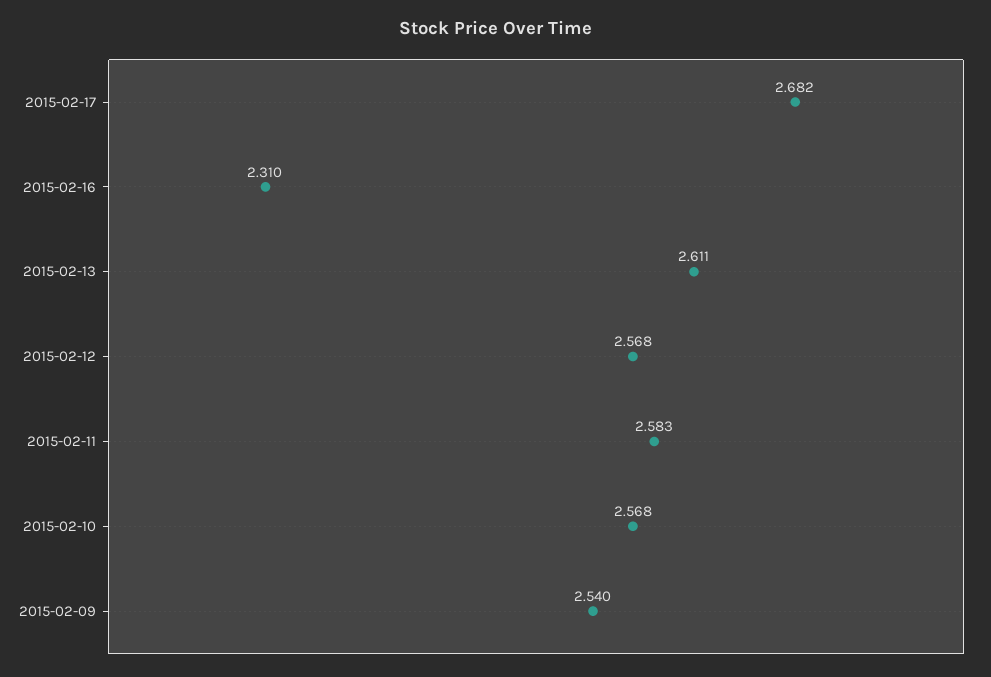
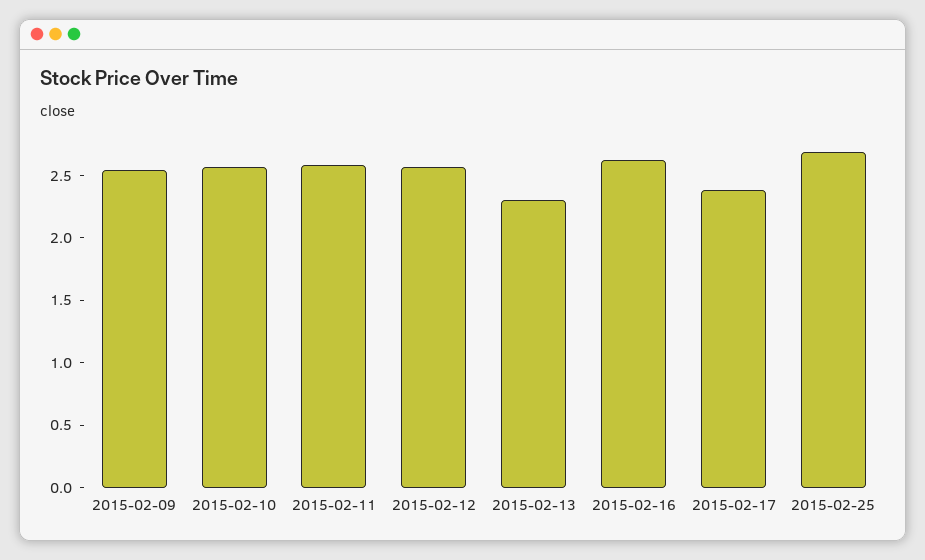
2015-02-17: 2.682 -> 2.4
2015-02-16: 2.31 -> 2.6
2015-02-13: 2.611 -> 2.3
2015-02-25: none -> 2.7

